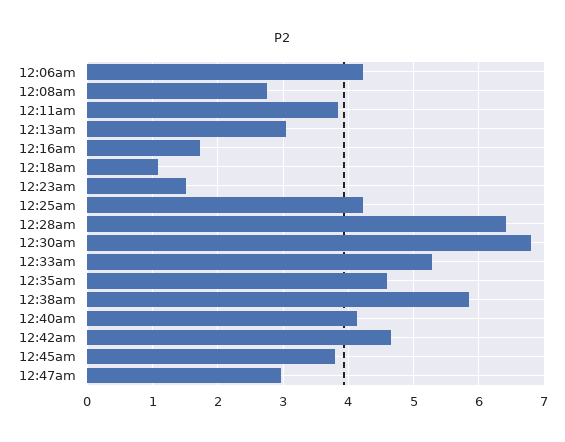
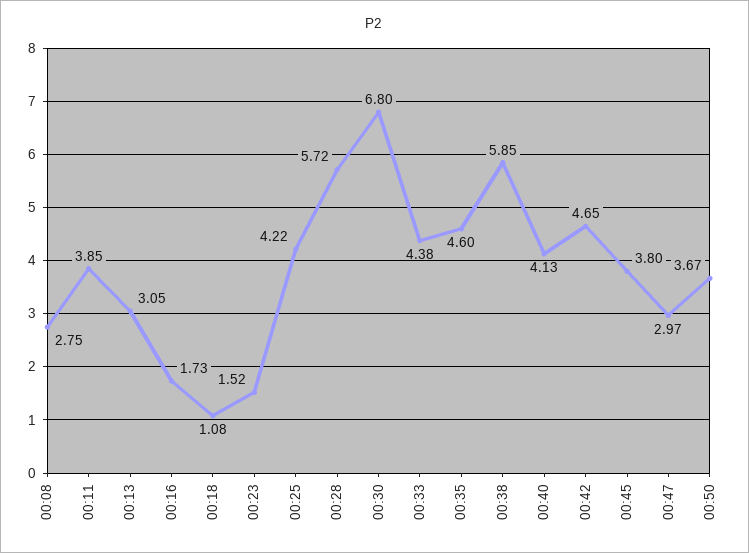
12:06am: 4.2 -> none
12:28am: 6.4 -> 5.72
12:33am: 5.3 -> 4.38
00:50: none -> 3.67

